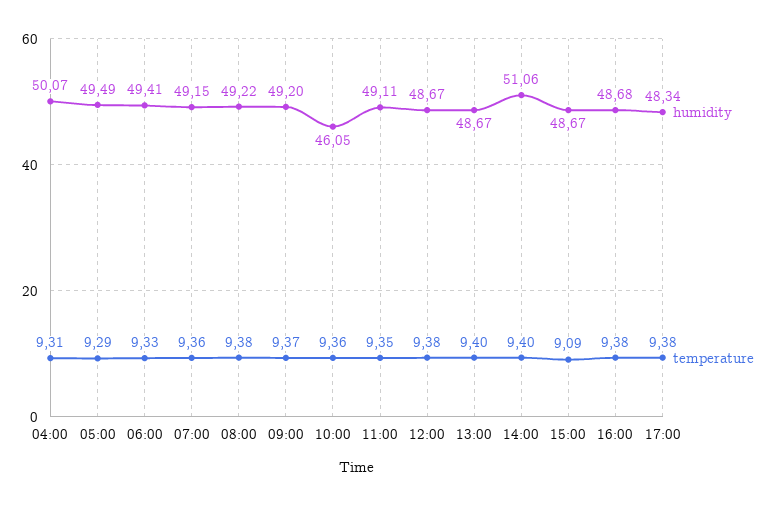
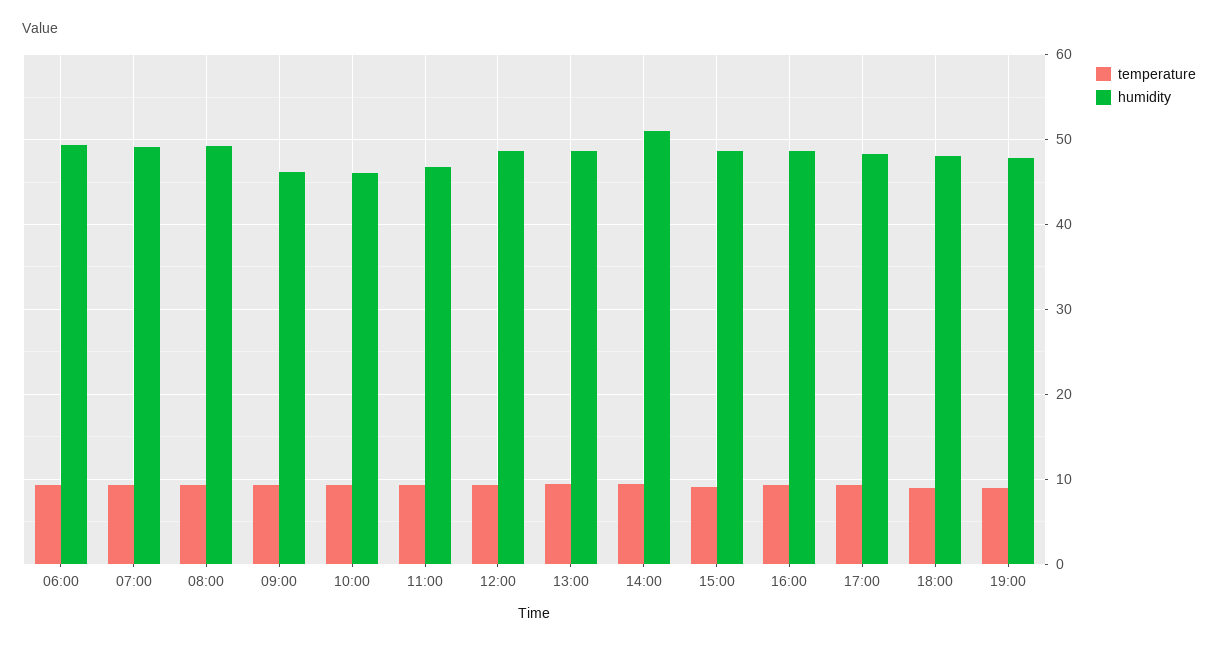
humidity, 04:00: 50.07 -> none
temperature, 04:00: 9.31 -> none
humidity, 05:00: 49.49 -> none
temperature, 05:00: 9.29 -> none
humidity, 09:00: 49.2 -> 46
humidity, 11:00: 49.11 -> 47
temperature, 18:00: none -> 9
humidity, 18:00: none -> 48
temperature, 19:00: none -> 9
humidity, 19:00: none -> 48

